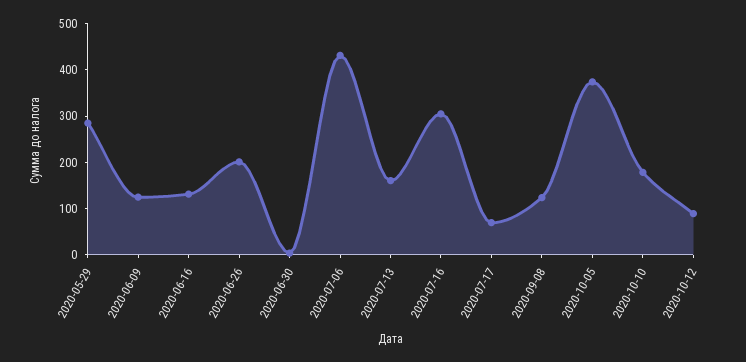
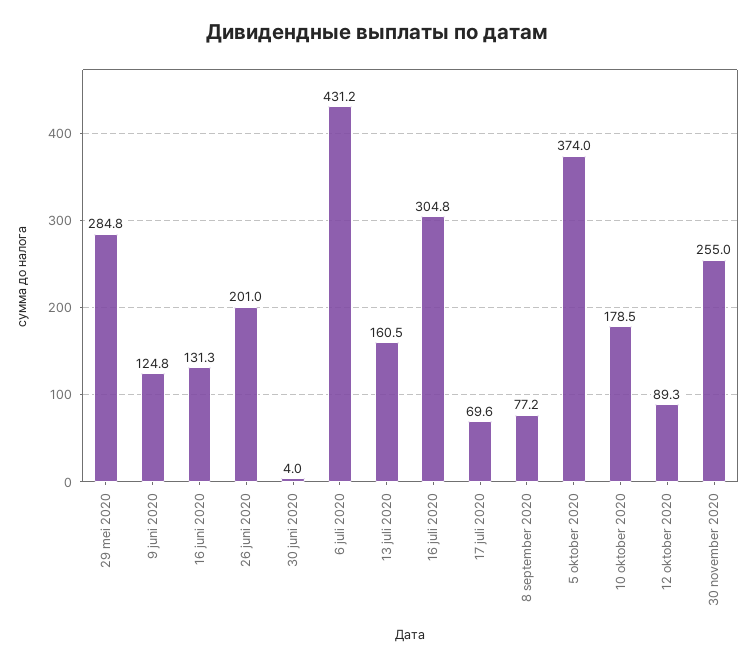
2020-09-08: 120 -> 77.2
30 november 2020: none -> 255

